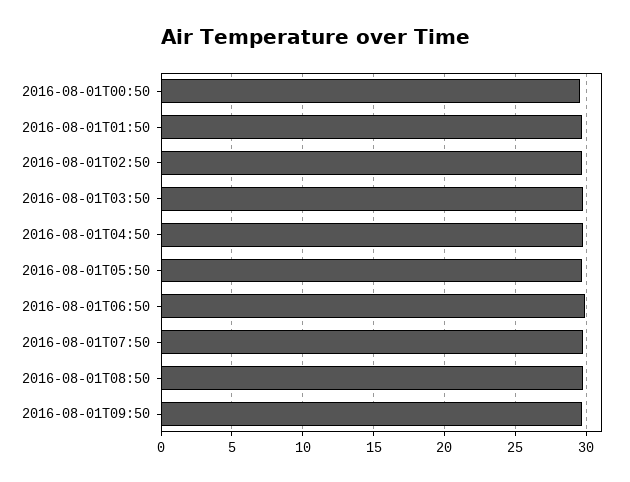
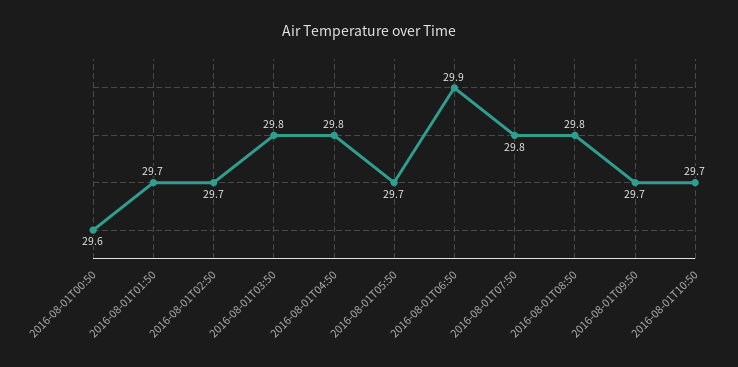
2016-08-01T10:50: none -> 29.7

